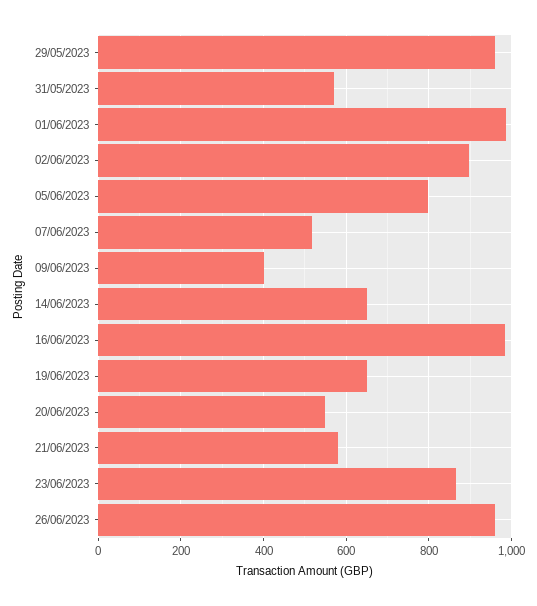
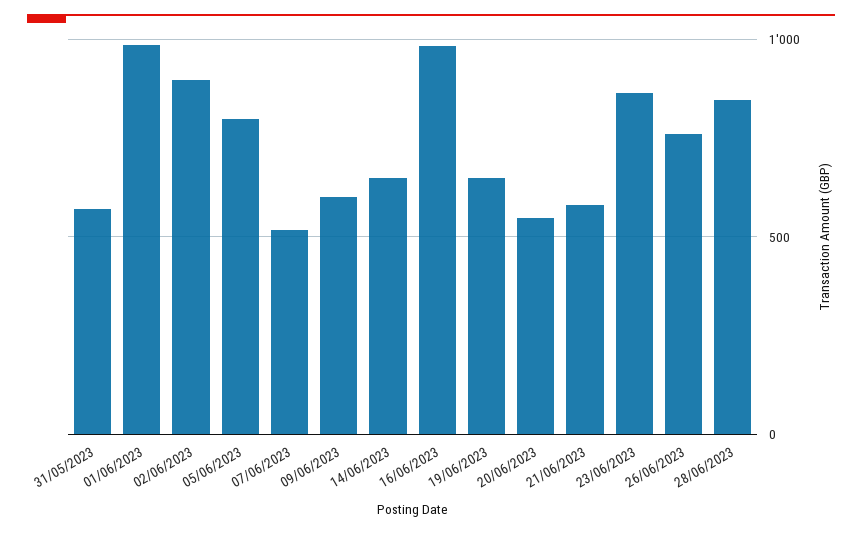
29/05/2023: 960 -> none
09/06/2023: 400 -> 600
26/06/2023: 960 -> 750
28/06/2023: none -> 850

